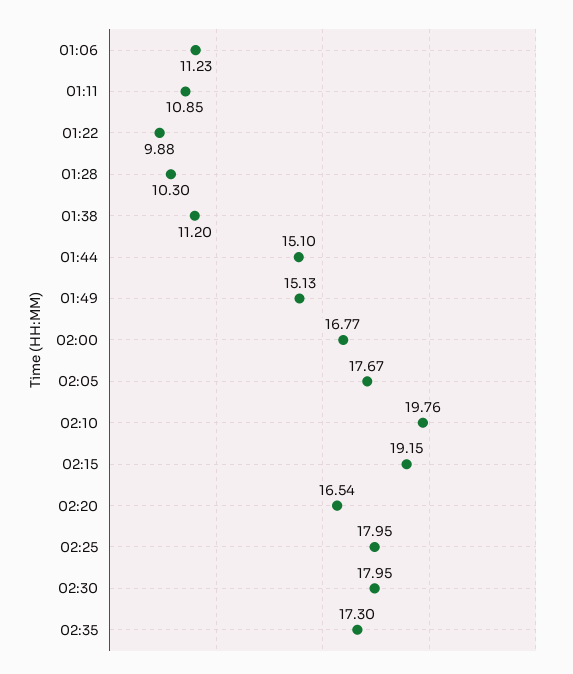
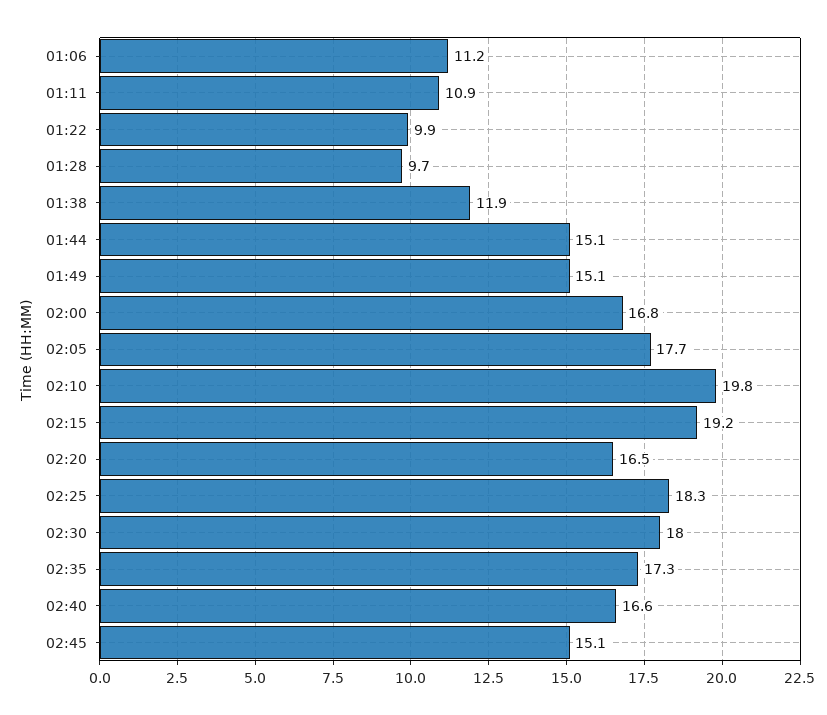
01:28: 10.3 -> 9.7
01:38: 11.2 -> 11.9
02:25: 17.95 -> 18.3
02:40: none -> 16.6
02:45: none -> 15.1

